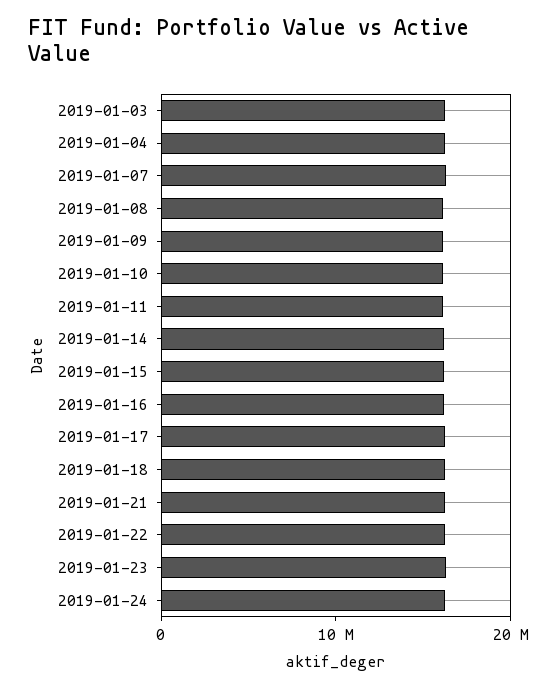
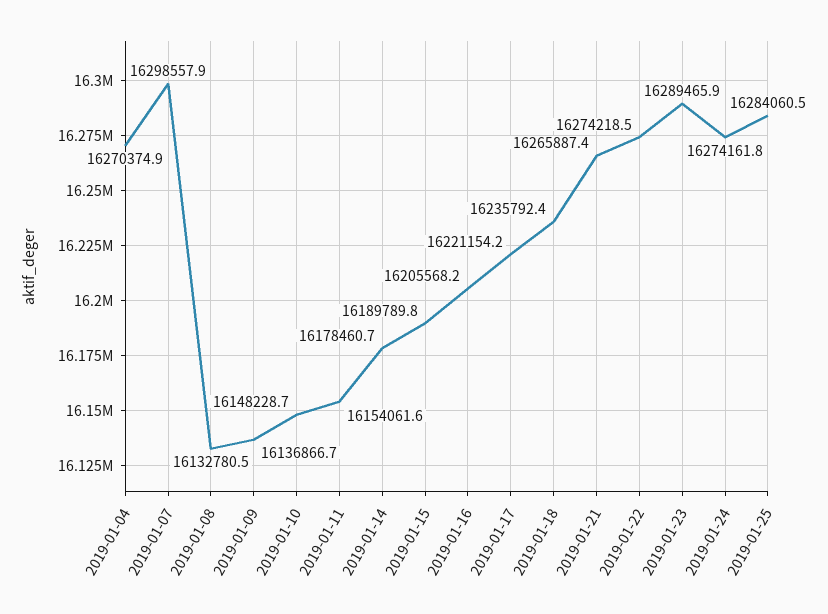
2019-01-03: 16000000 -> none
2019-01-25: none -> 16284060.5

